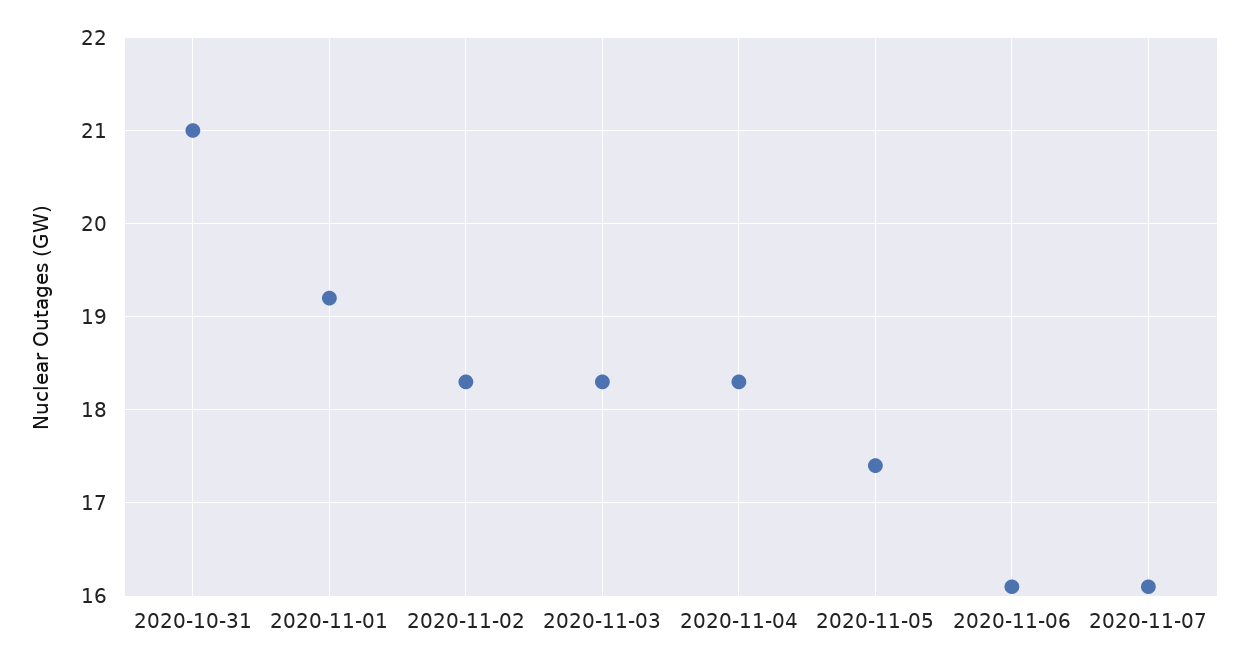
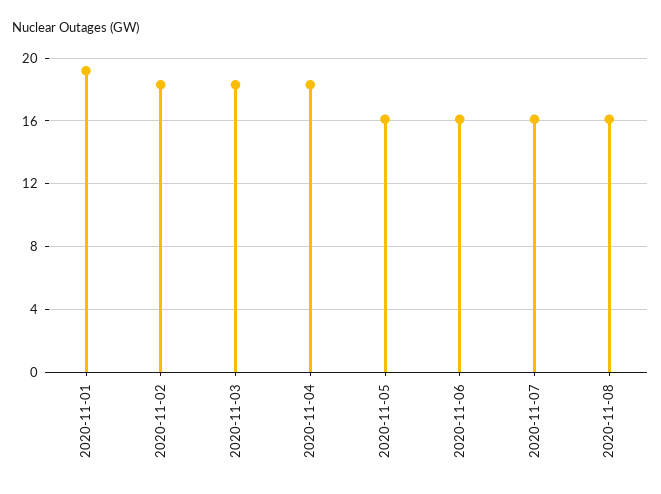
2020-10-31: 21 -> none
2020-11-05: 17.4 -> 16
2020-11-08: none -> 16

